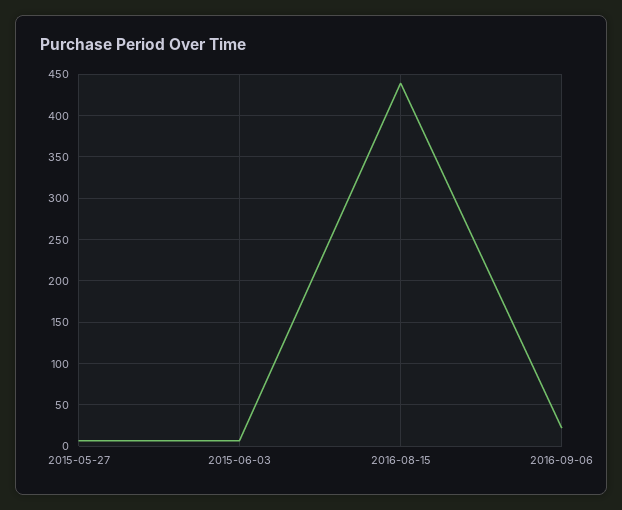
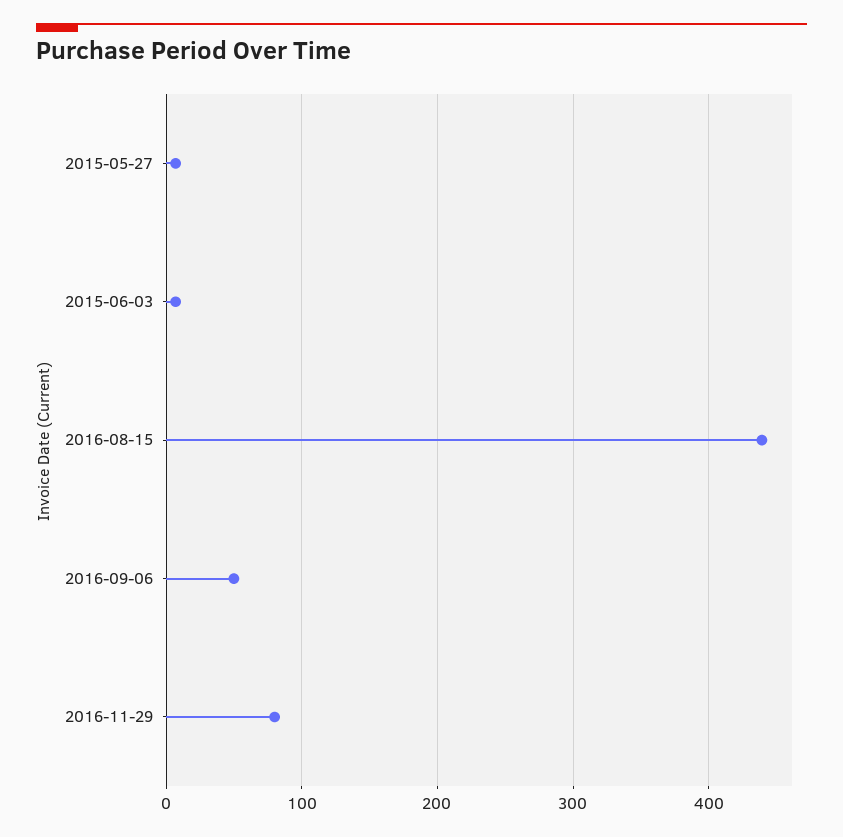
2016-09-06: 20 -> 50
2016-11-29: none -> 80

